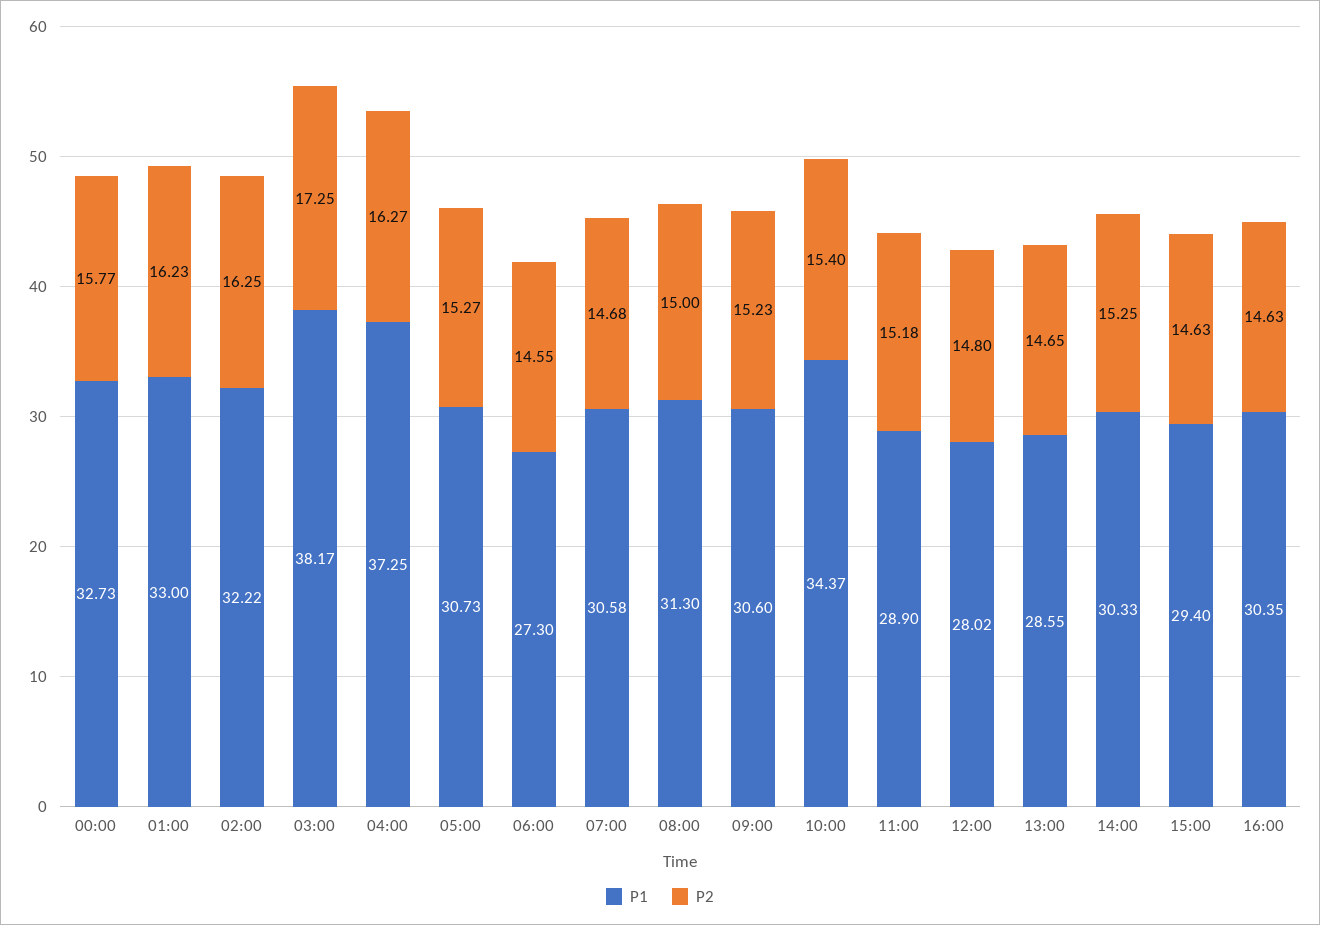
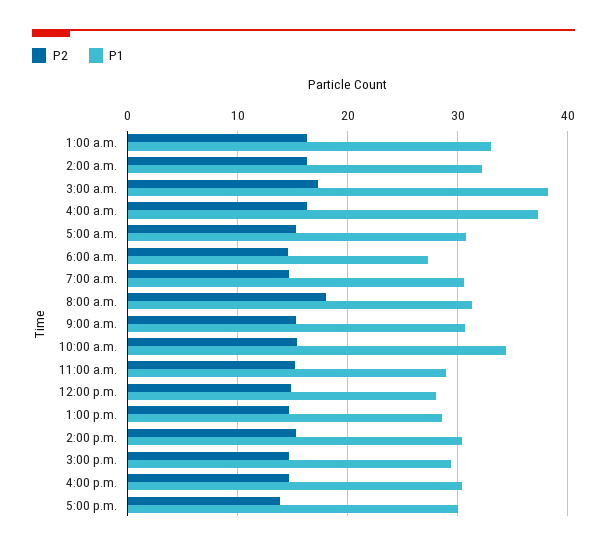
P1, 00:00: 32.73 -> none
P2, 00:00: 15.77 -> none
P2, 08:00: 15 -> 18
P2, 5:00 p.m.: none -> 14
P1, 5:00 p.m.: none -> 30

